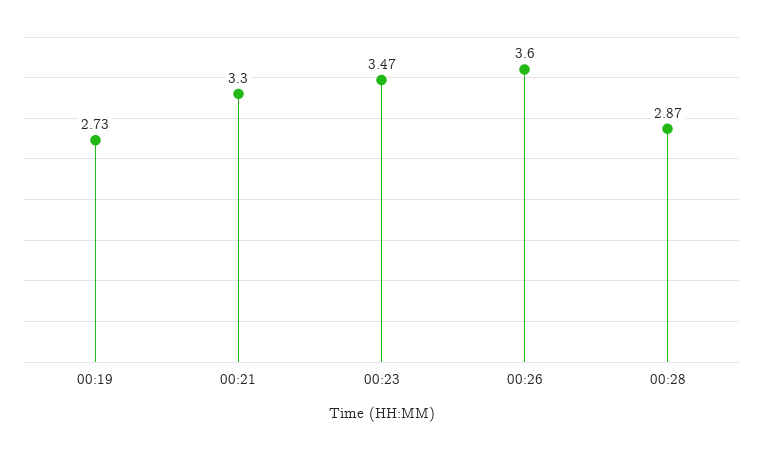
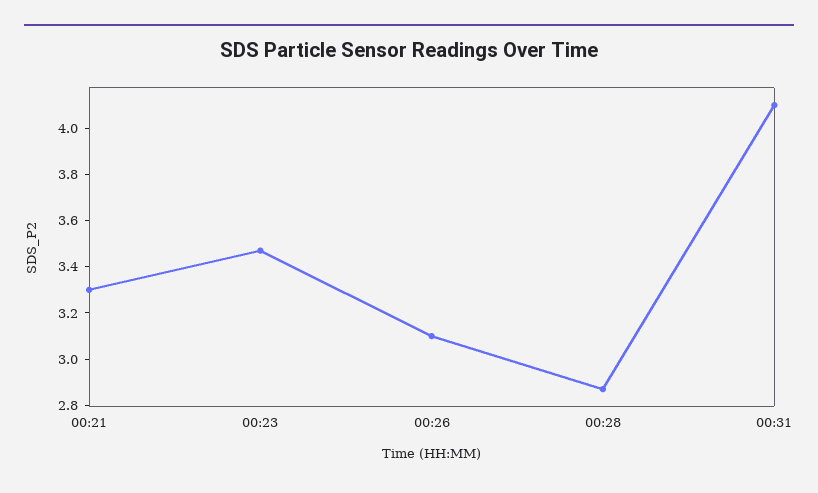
00:19: 2.73 -> none
00:26: 3.6 -> 3.1
00:31: none -> 4.1

